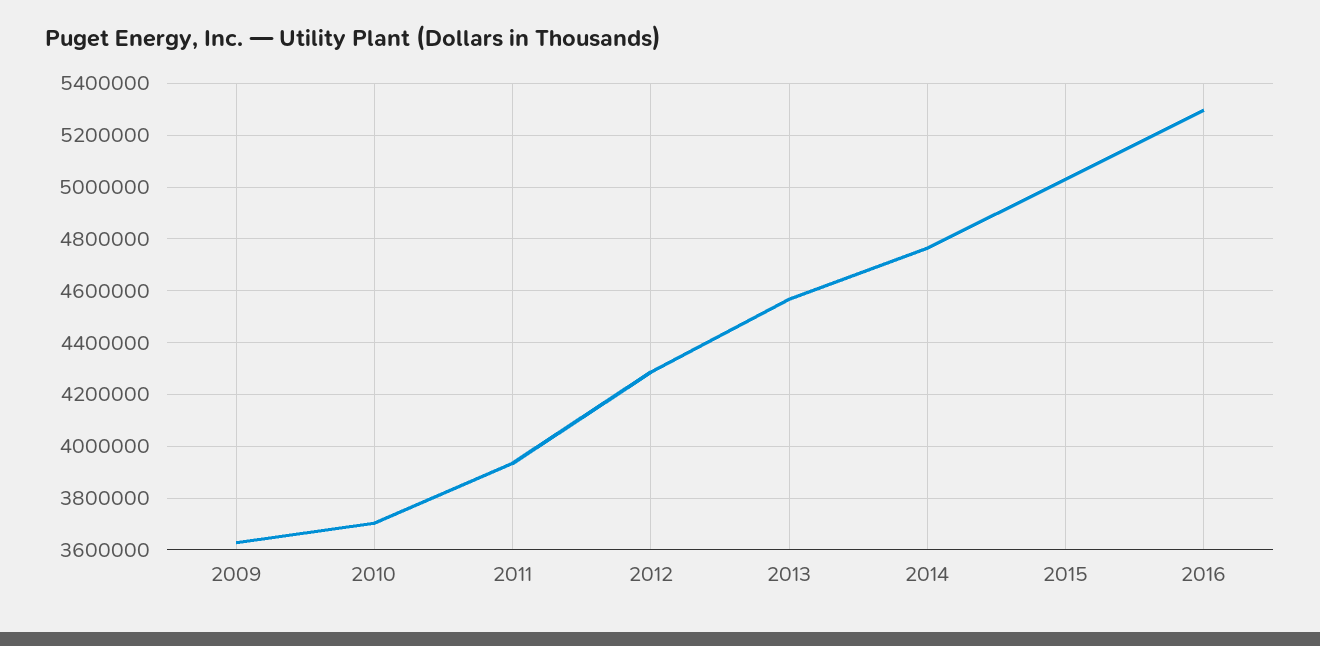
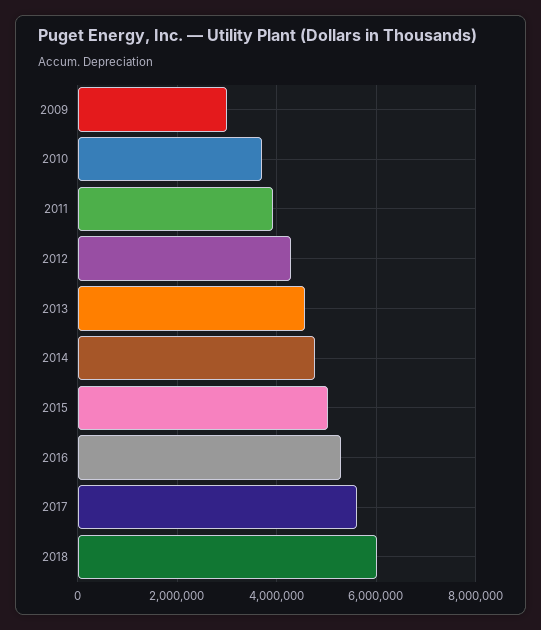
2009: 3625000 -> 3000000
2017: none -> 5600000
2018: none -> 6000000

